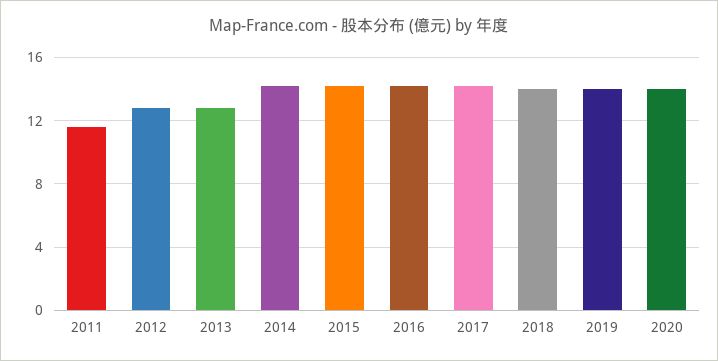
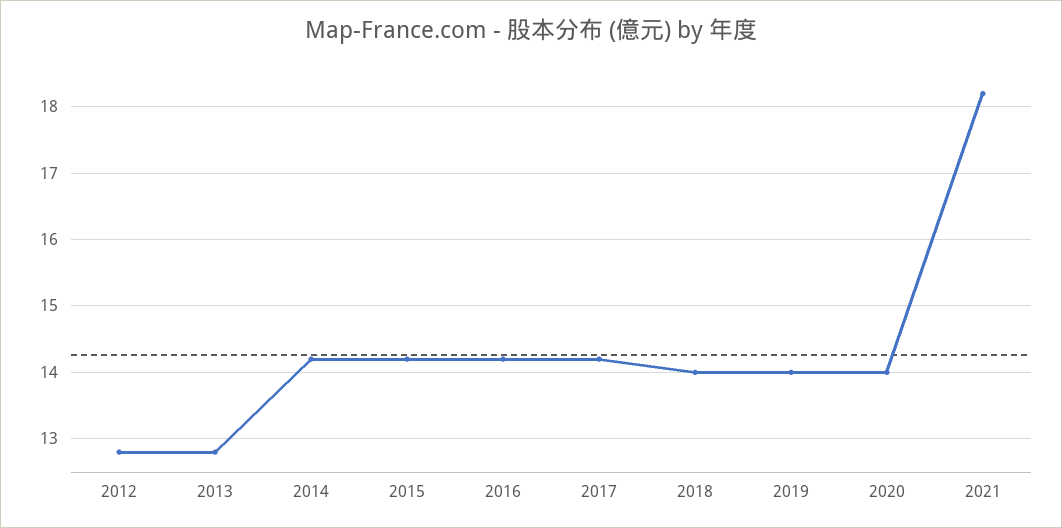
2011: 11.5 -> none
2021: none -> 18.2

